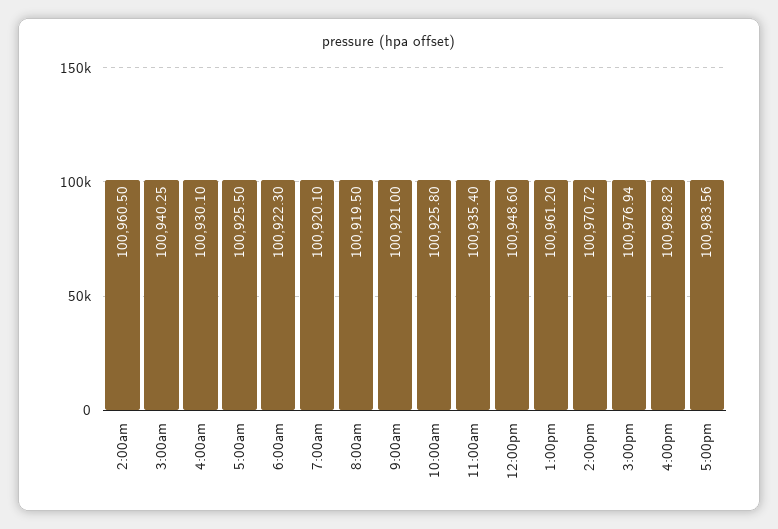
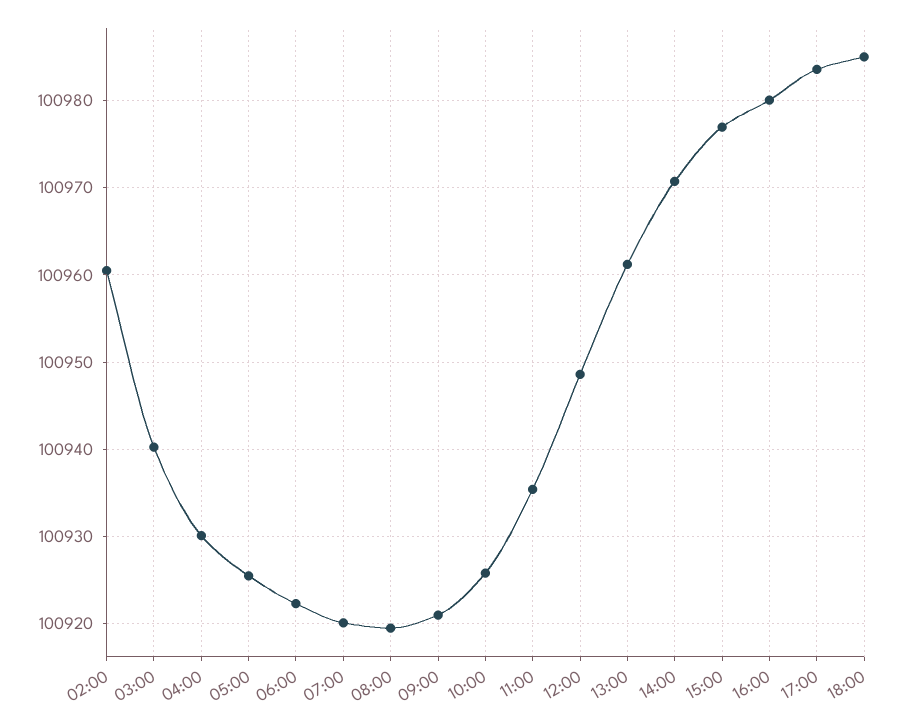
4:00pm: 100982.82 -> 100980
18:00: none -> 100985

